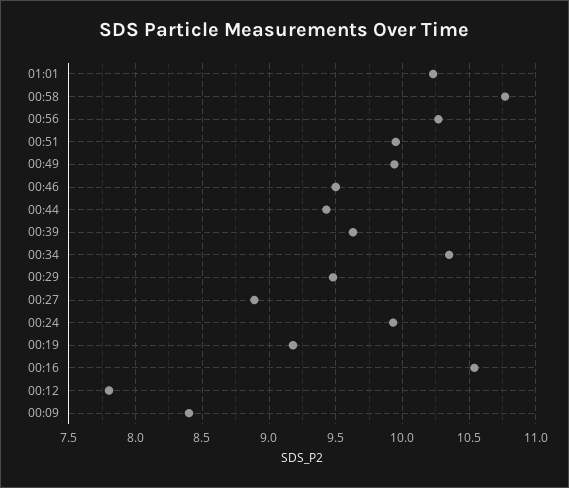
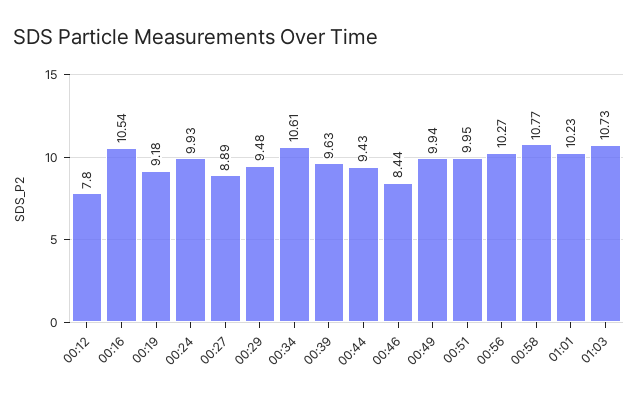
00:46: 9.5 -> 8.44
00:34: 10.35 -> 10.61
00:09: 8.4 -> none
01:03: none -> 10.73

